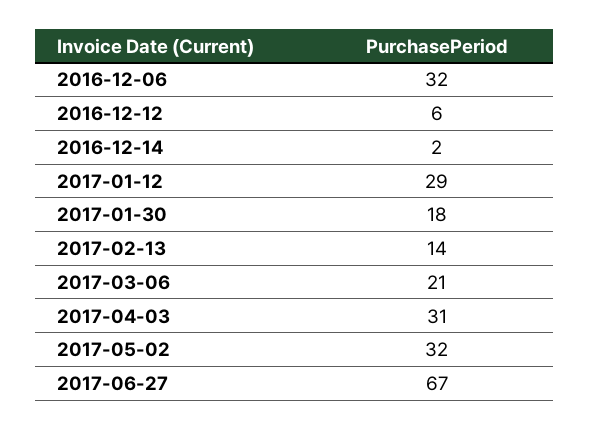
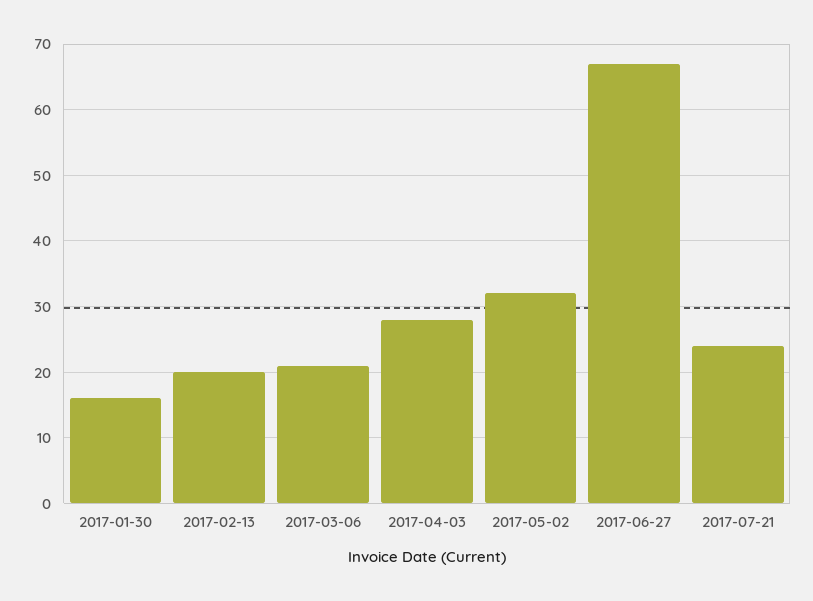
2016-12-06: 32 -> none
2016-12-12: 6 -> none
2016-12-14: 2 -> none
2017-01-12: 29 -> none
2017-01-30: 18 -> 16
2017-02-13: 14 -> 20
2017-04-03: 31 -> 28
2017-07-21: none -> 24

